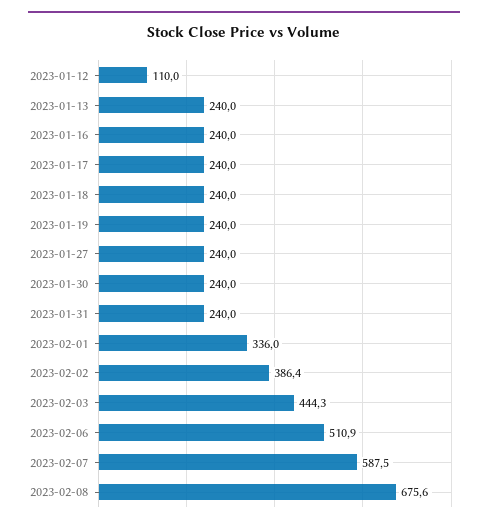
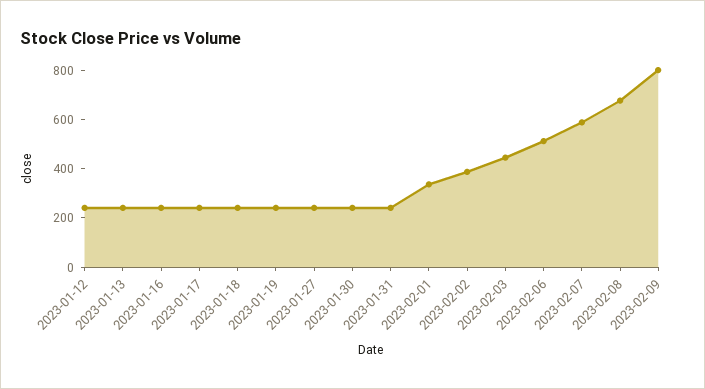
2023-01-12: 110 -> 250
2023-02-09: none -> 800

